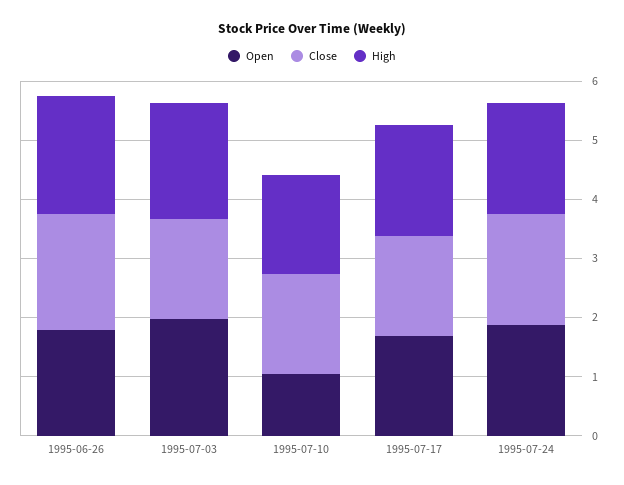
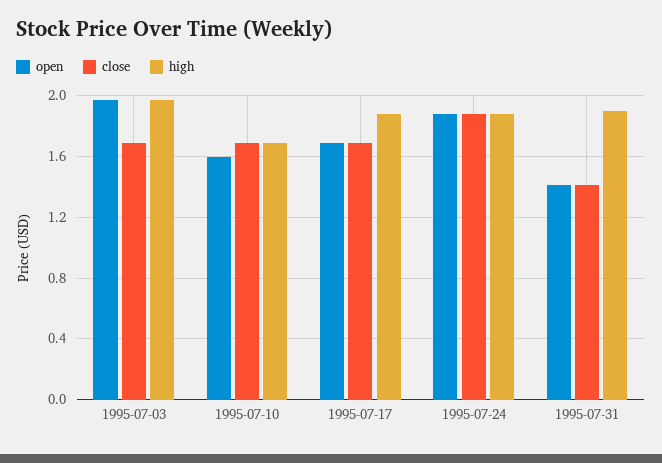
Open, 1995-06-26: 1.8 -> none
Close, 1995-06-26: 2 -> none
High, 1995-06-26: 2 -> none
Open, 1995-07-10: 1 -> 1.6
Open, 1995-07-31: none -> 1.4
Close, 1995-07-31: none -> 1.4
High, 1995-07-31: none -> 1.9

